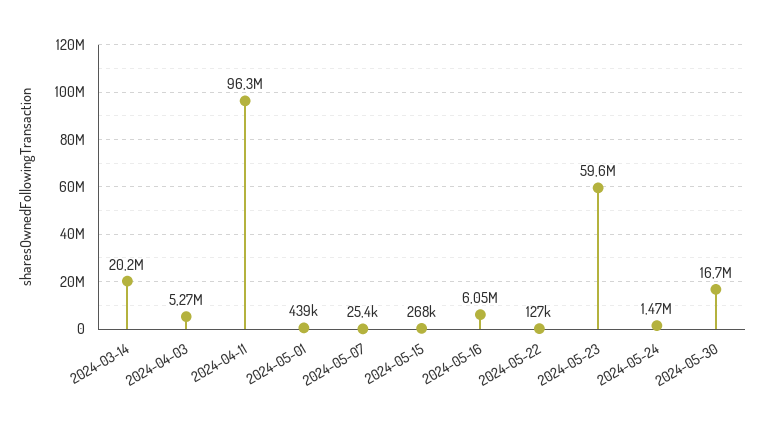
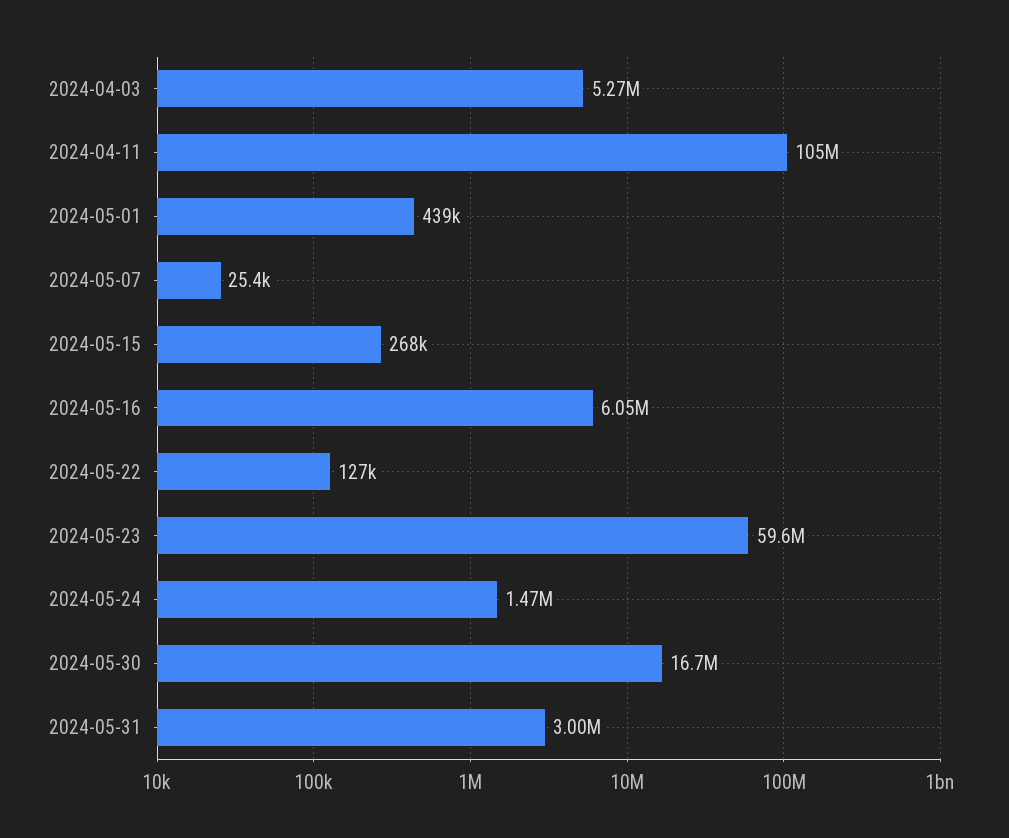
2024-03-14: 20200000 -> none
2024-04-11: 96300000 -> 105000000
2024-05-31: none -> 3000000

